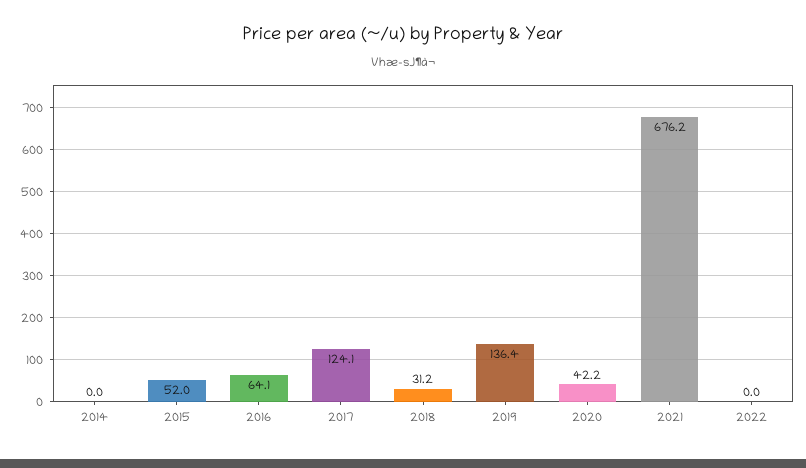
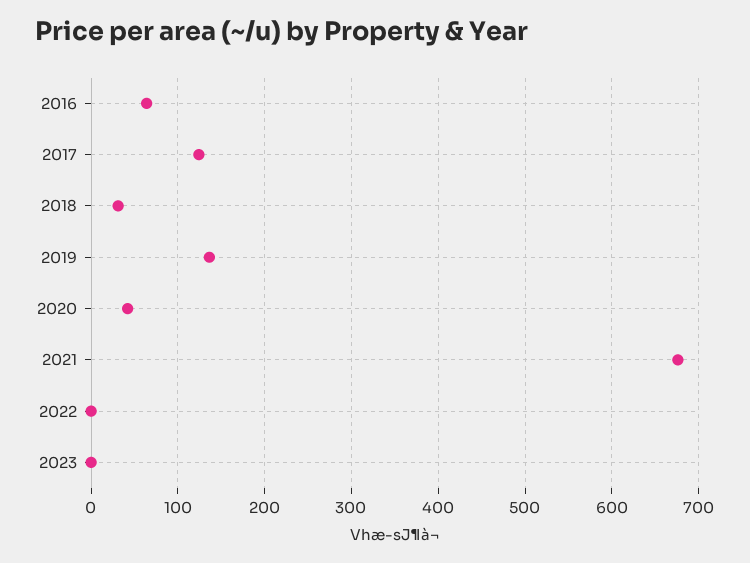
2014: 0 -> none
2015: 52 -> none
2023: none -> 0

